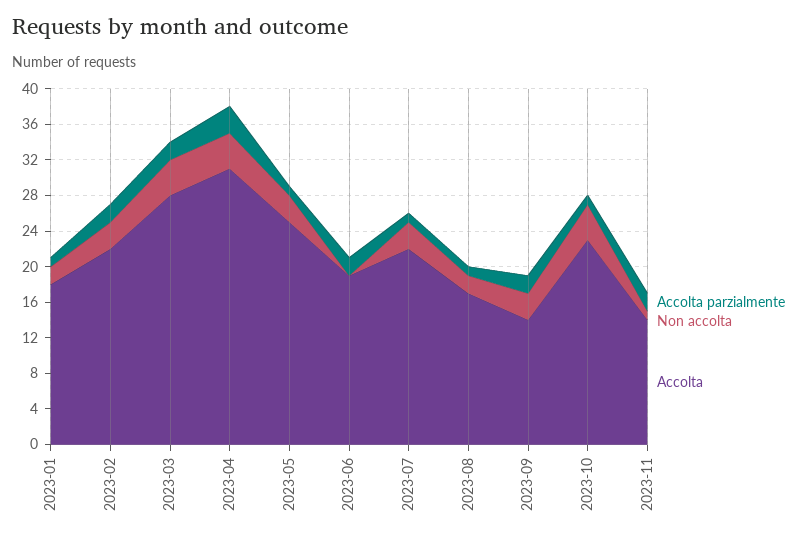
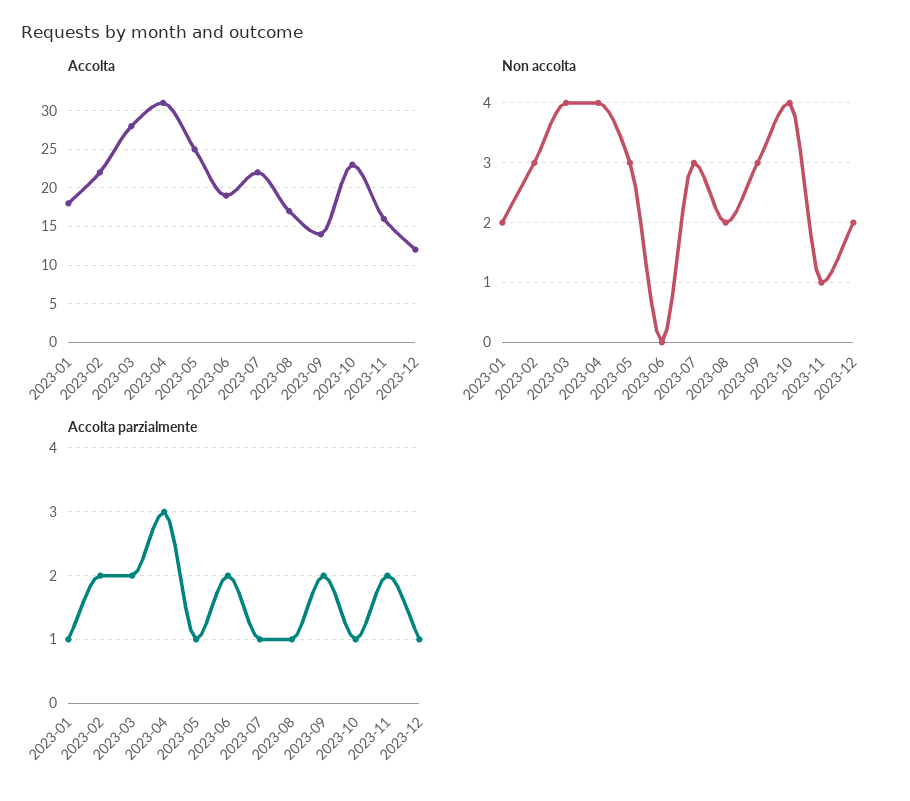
Accolta, 2023-11: 14 -> 16
Accolta, 2023-12: none -> 12
Non accolta, 2023-12: none -> 2
Accolta parzialmente, 2023-12: none -> 1

